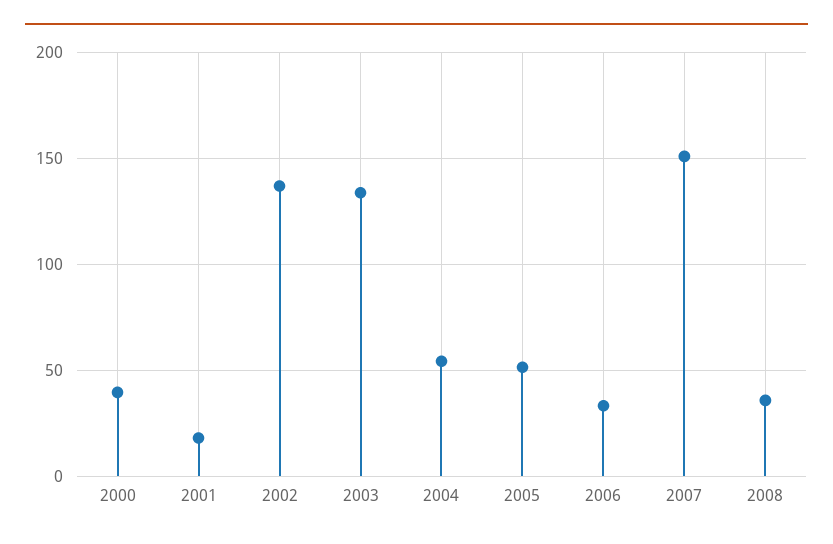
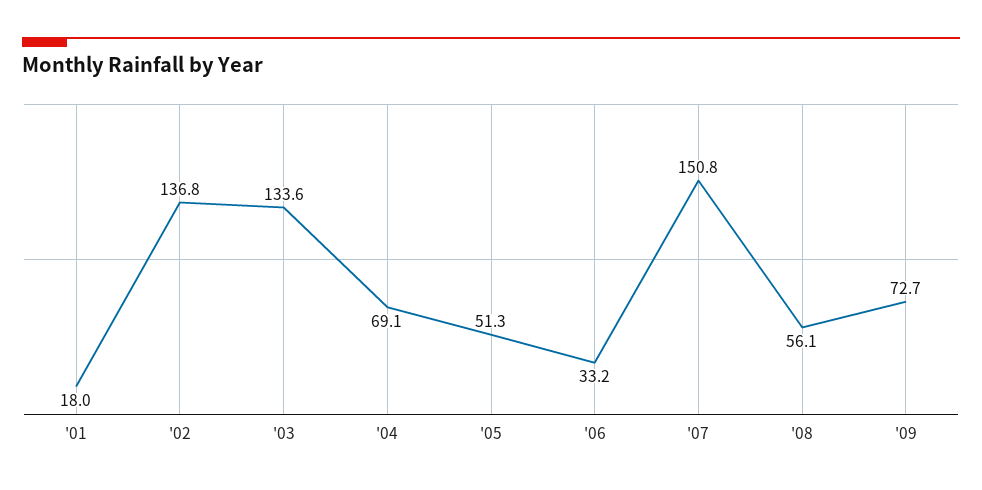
2000: 40 -> none
2004: 55 -> 69.1
2008: 35 -> 56.1
'09: none -> 72.7

